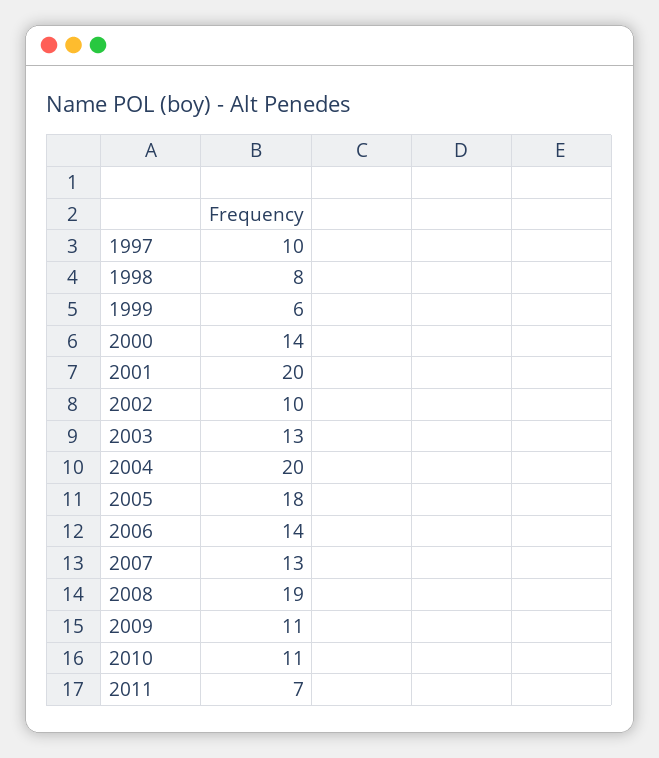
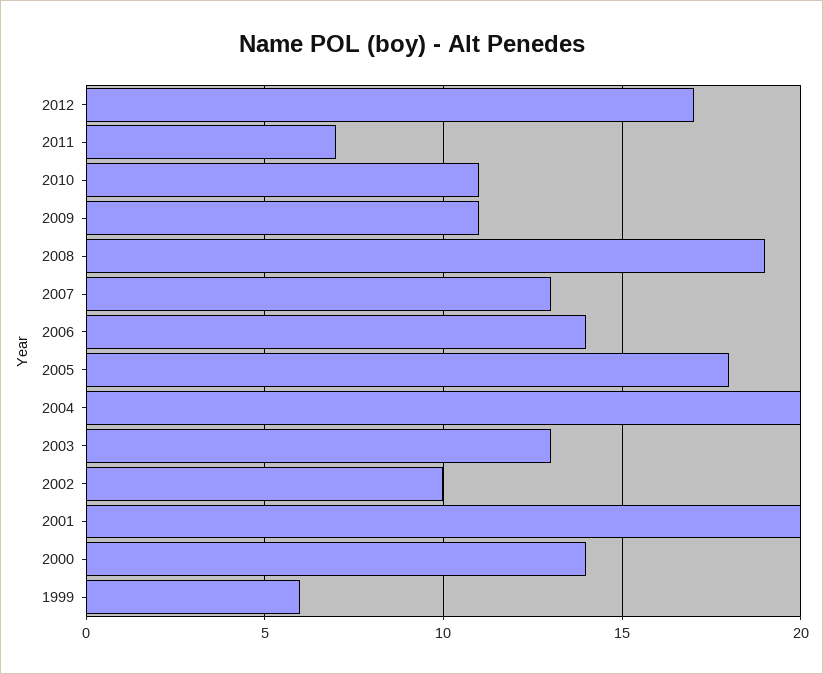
1997: 10 -> none
1998: 8 -> none
2012: none -> 17

